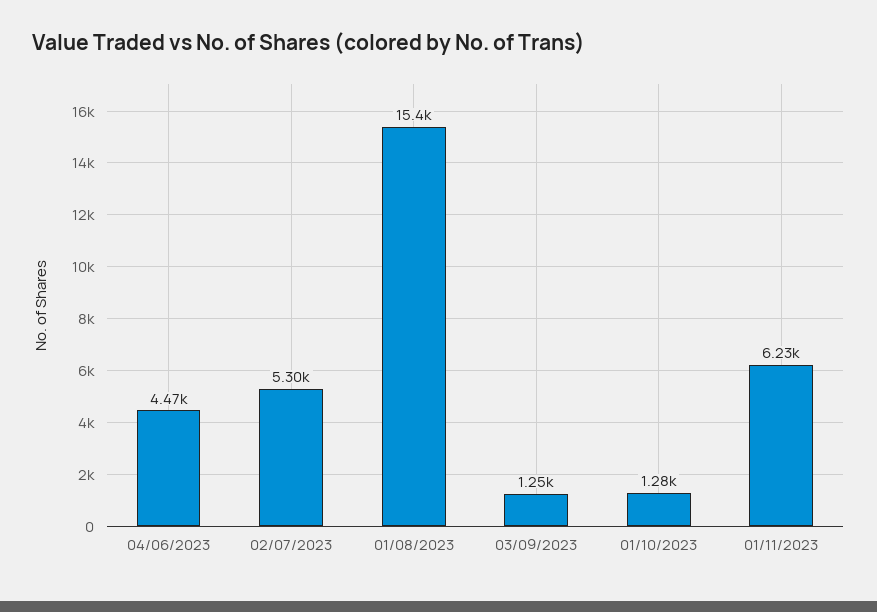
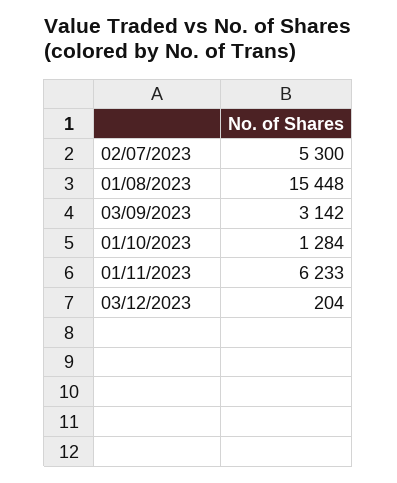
04/06/2023: 4470 -> none
03/09/2023: 1250 -> 3142
03/12/2023: none -> 204

